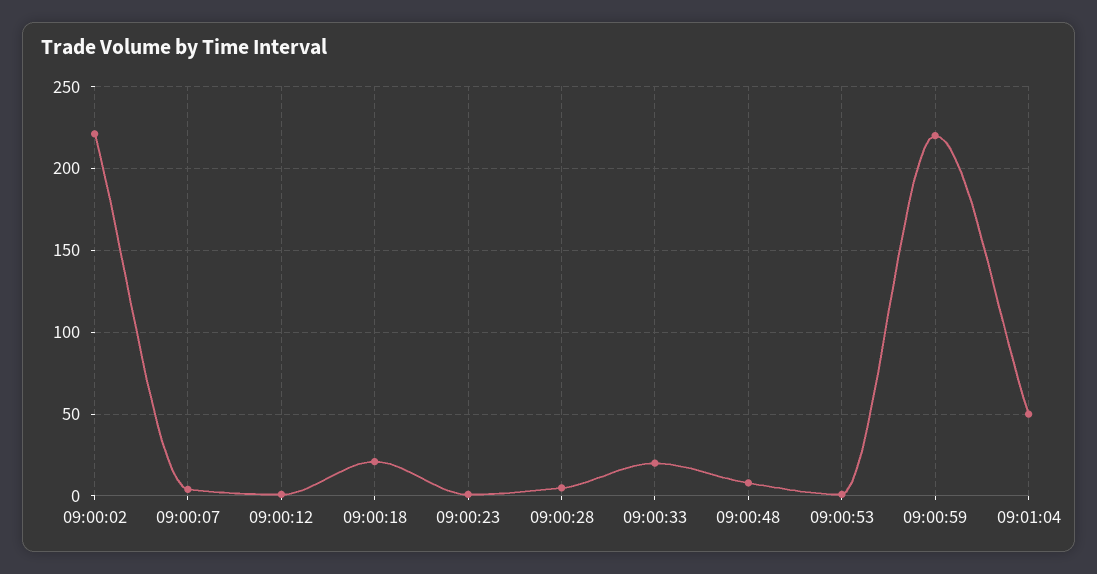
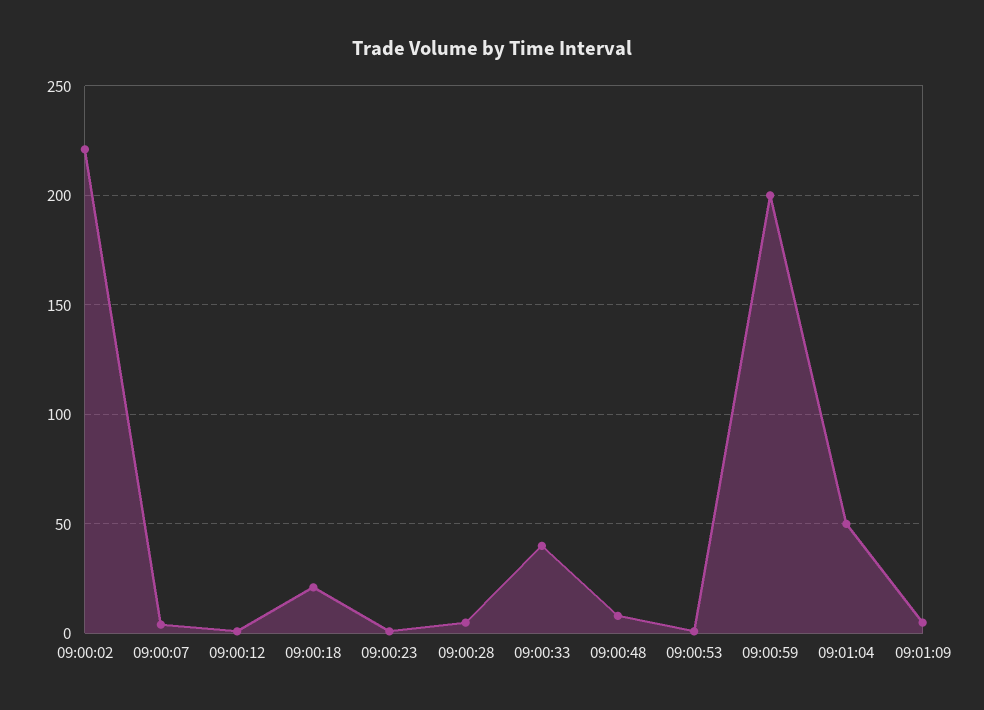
09:00:33: 20 -> 40
09:00:59: 220 -> 200
09:01:09: none -> 5

